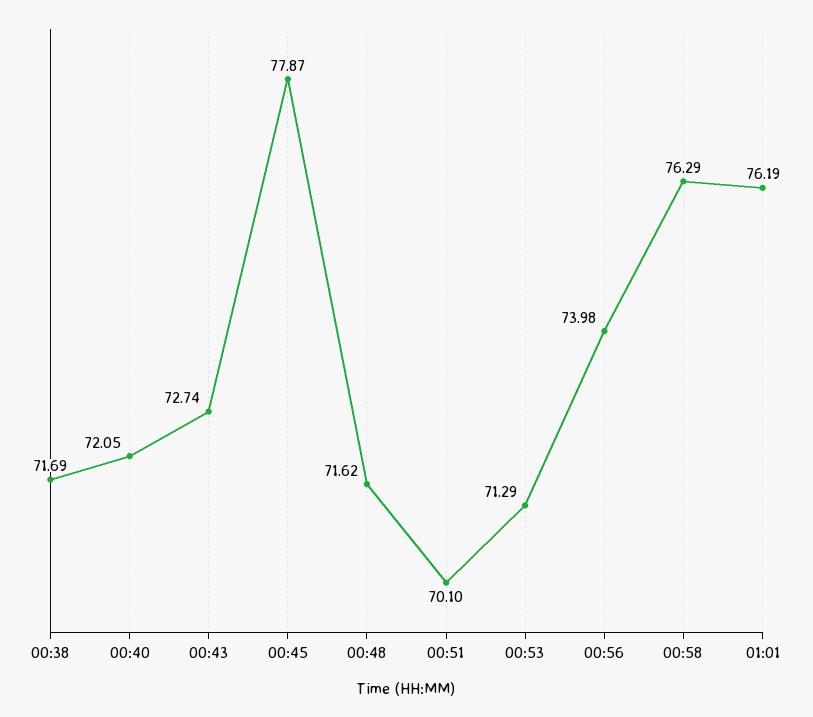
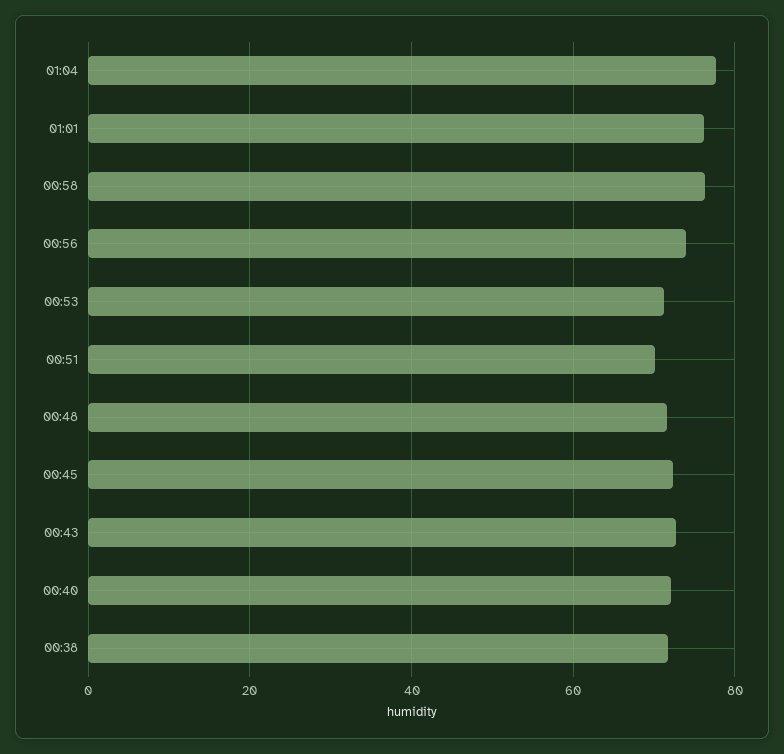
00:45: 77.87 -> 72
01:04: none -> 78

